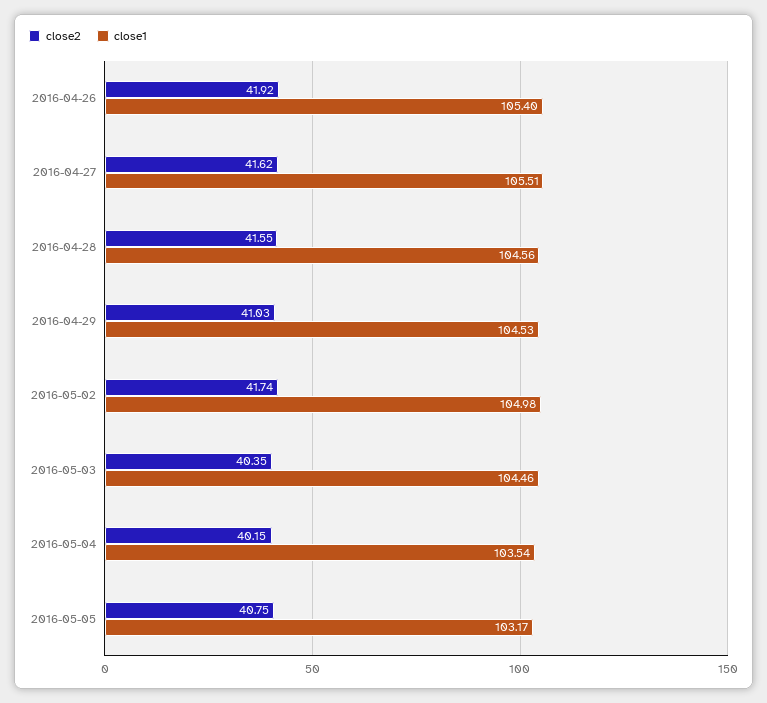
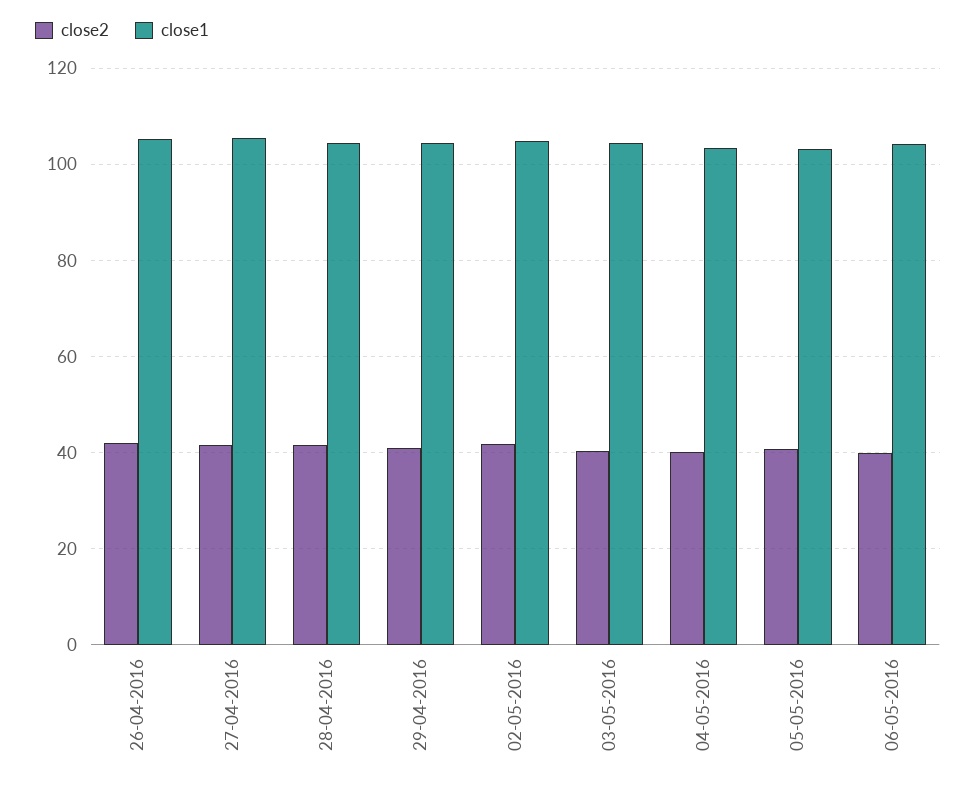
close2, 06-05-2016: none -> 40
close1, 06-05-2016: none -> 104

